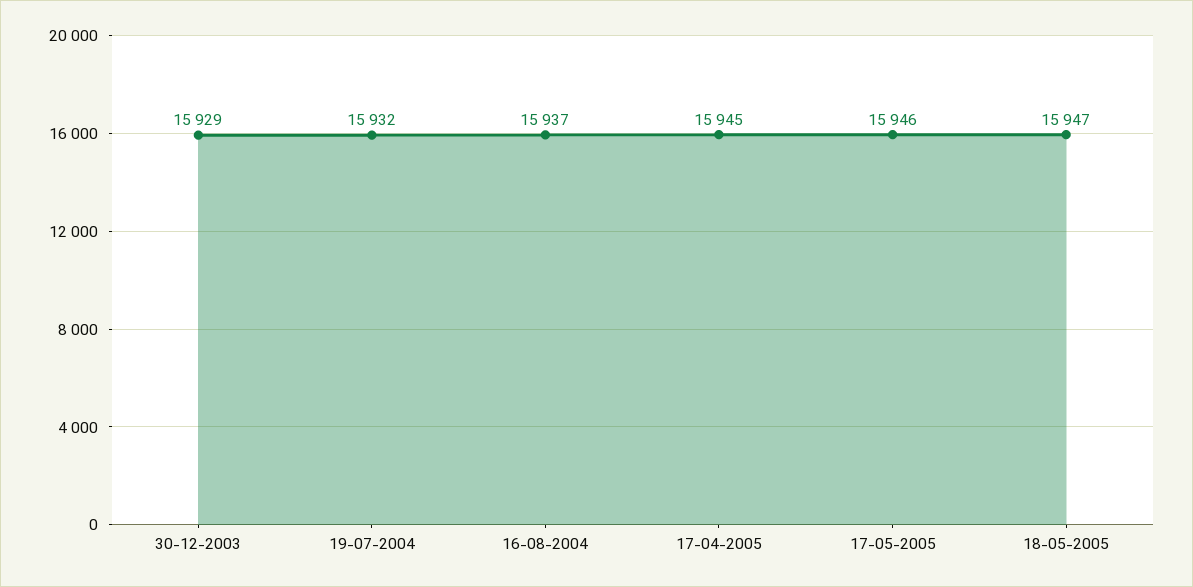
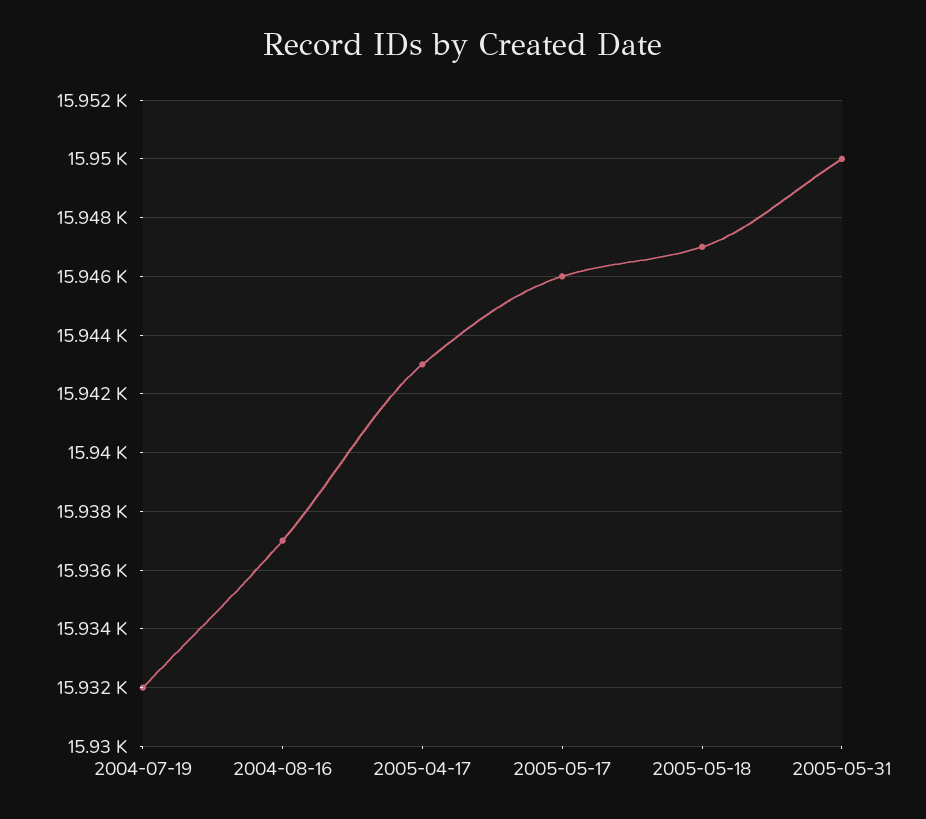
30-12-2003: 15929 -> none
17-04-2005: 15945 -> 15943
2005-05-31: none -> 15950

